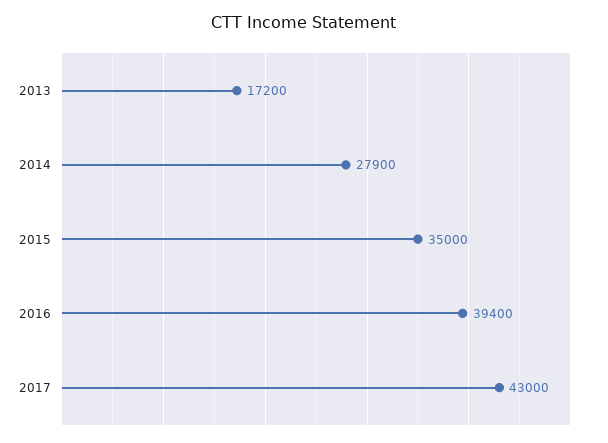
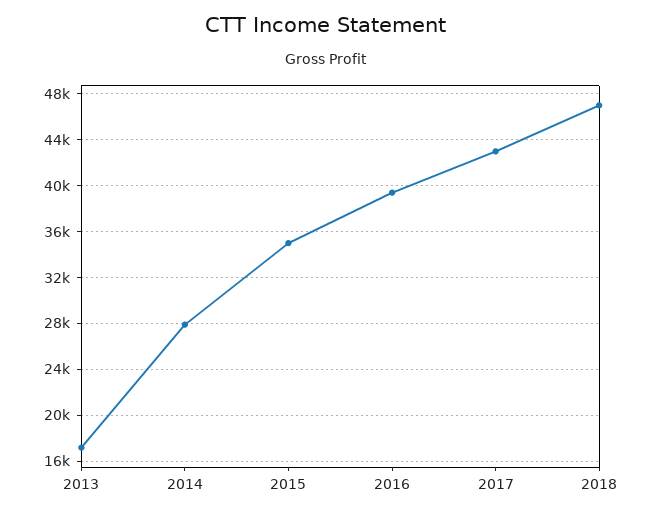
2018: none -> 47000

